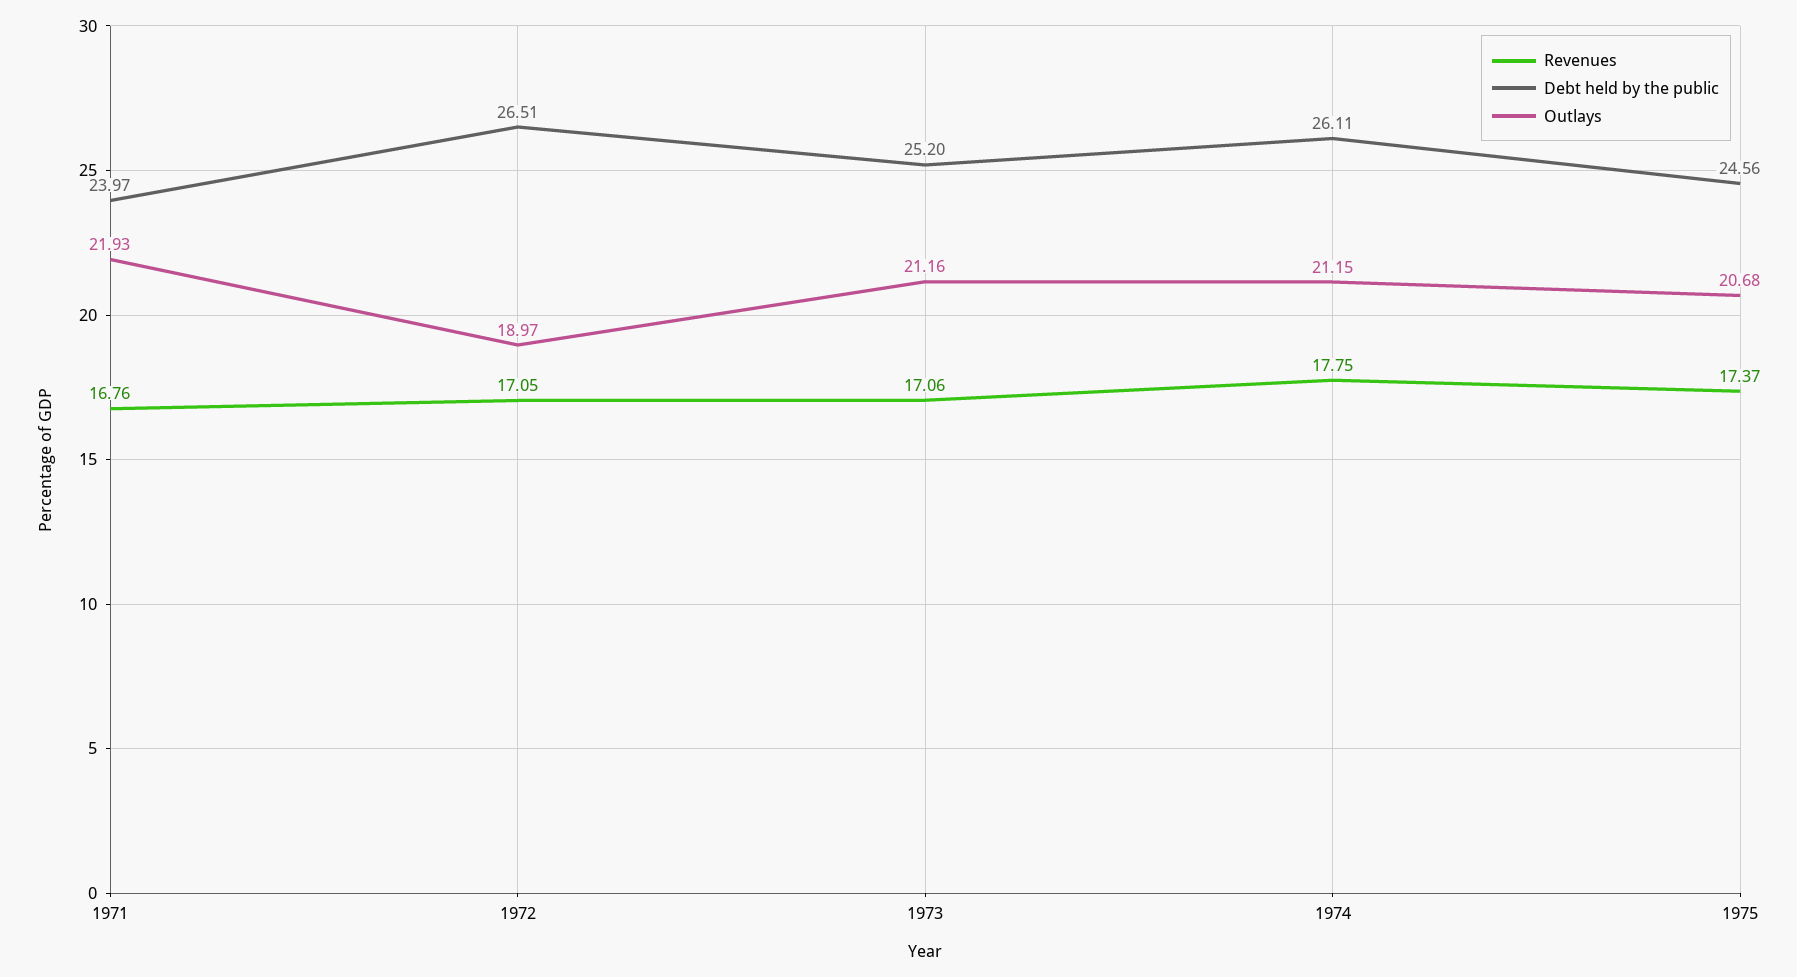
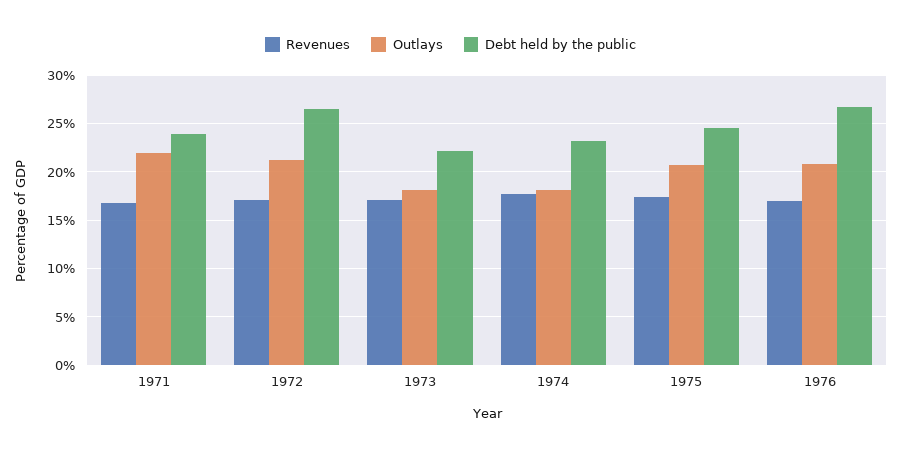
Outlays, 1972: 18.97 -> 21
Debt held by the public, 1973: 25.2 -> 22
Outlays, 1973: 21.16 -> 18
Debt held by the public, 1974: 26.11 -> 23
Outlays, 1974: 21.15 -> 18
Revenues, 1976: none -> 17
Outlays, 1976: none -> 21
Debt held by the public, 1976: none -> 27

